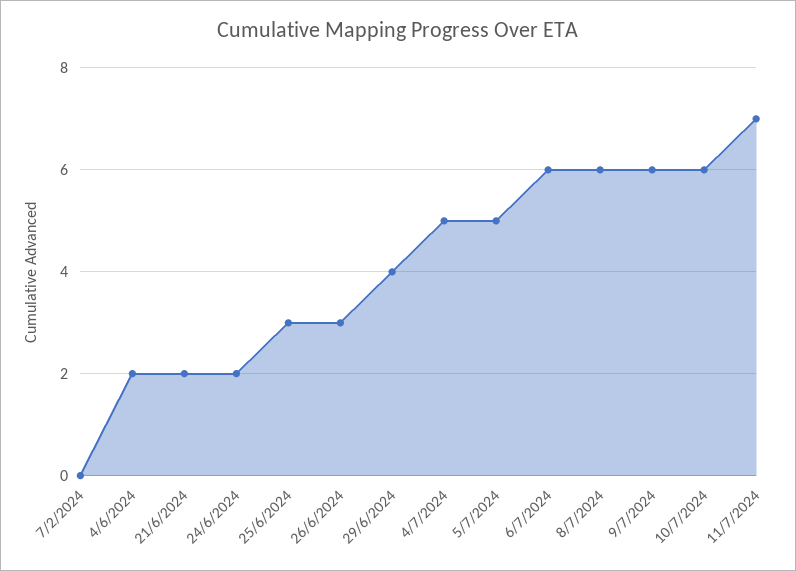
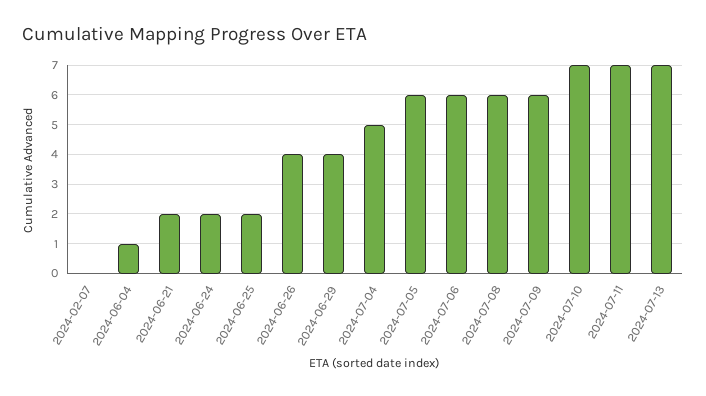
4/6/2024: 2 -> 1
25/6/2024: 3 -> 2
26/6/2024: 3 -> 4
5/7/2024: 5 -> 6
10/7/2024: 6 -> 7
2024-07-13: none -> 7

